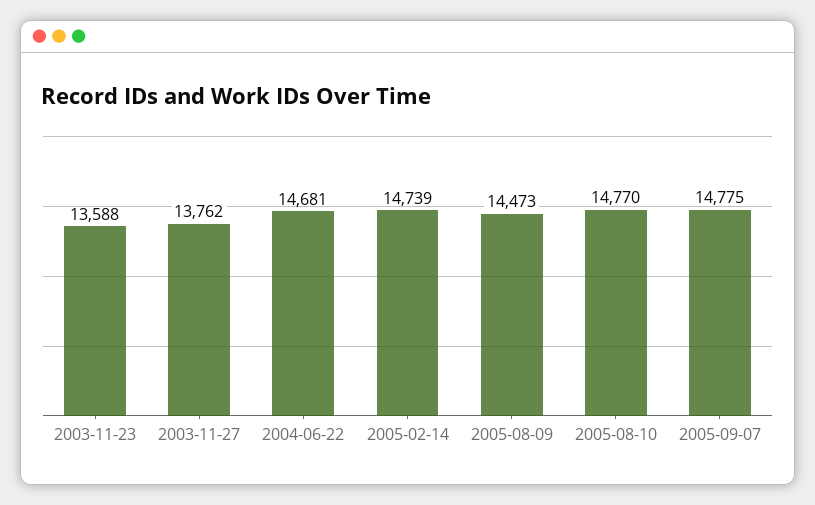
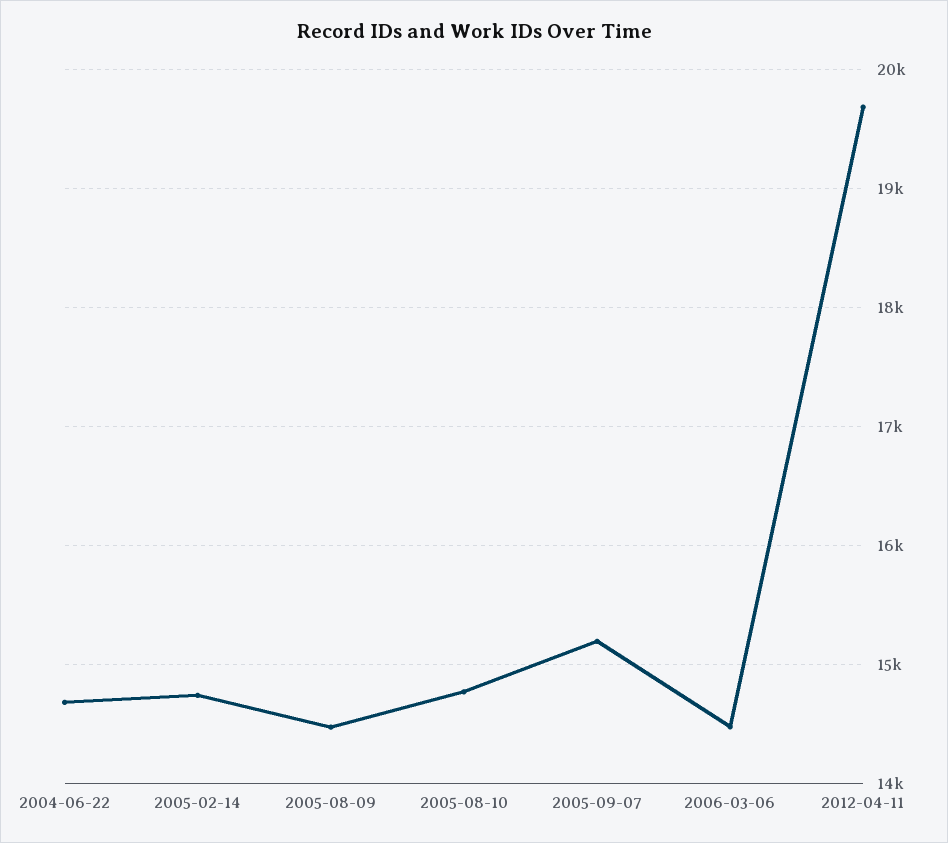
2003-11-23: 13588 -> none
2003-11-27: 13762 -> none
2005-09-07: 14775 -> 15200
2006-03-06: none -> 14500
2012-04-11: none -> 19700

